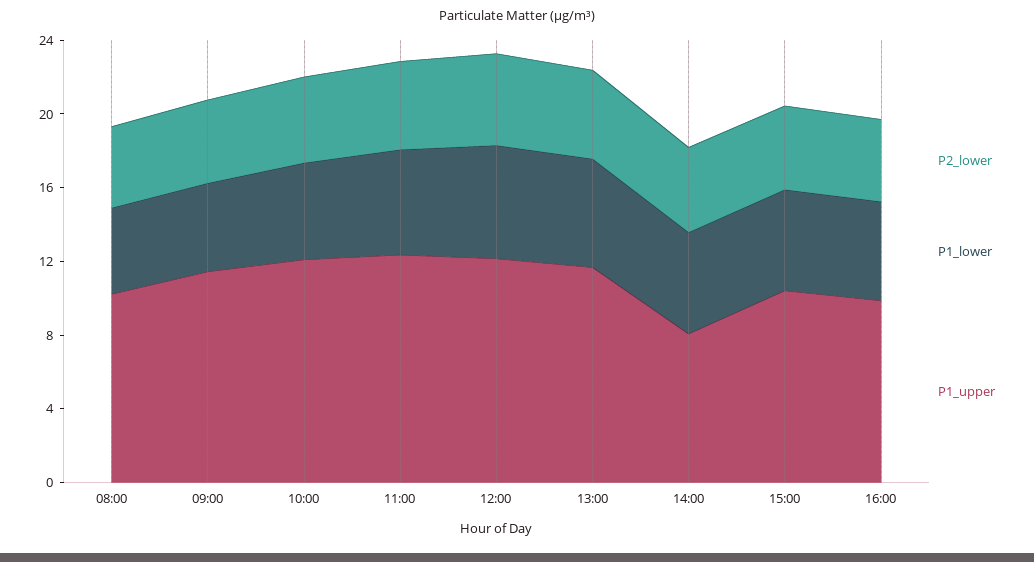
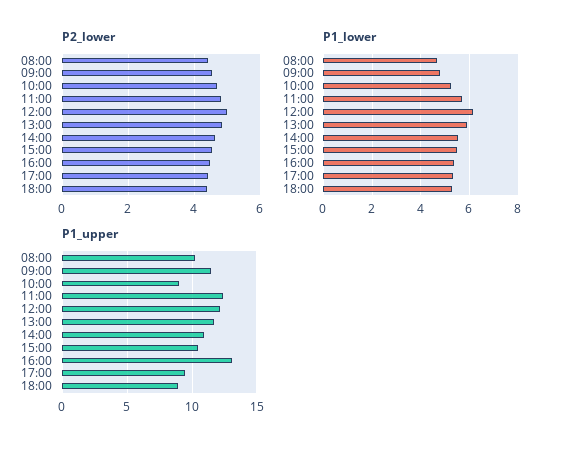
P1_upper, 10:00: 12 -> 9
P1_upper, 14:00: 8 -> 11
P1_upper, 16:00: 10 -> 13
P2_lower, 17:00: none -> 4.4
P2_lower, 18:00: none -> 4.4
P1_lower, 17:00: none -> 5.25
P1_lower, 18:00: none -> 5.25
P1_upper, 17:00: none -> 9.5
P1_upper, 18:00: none -> 9

